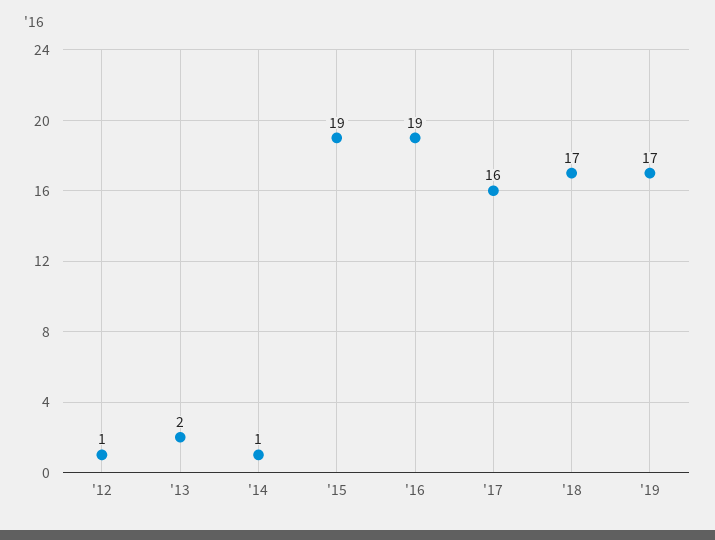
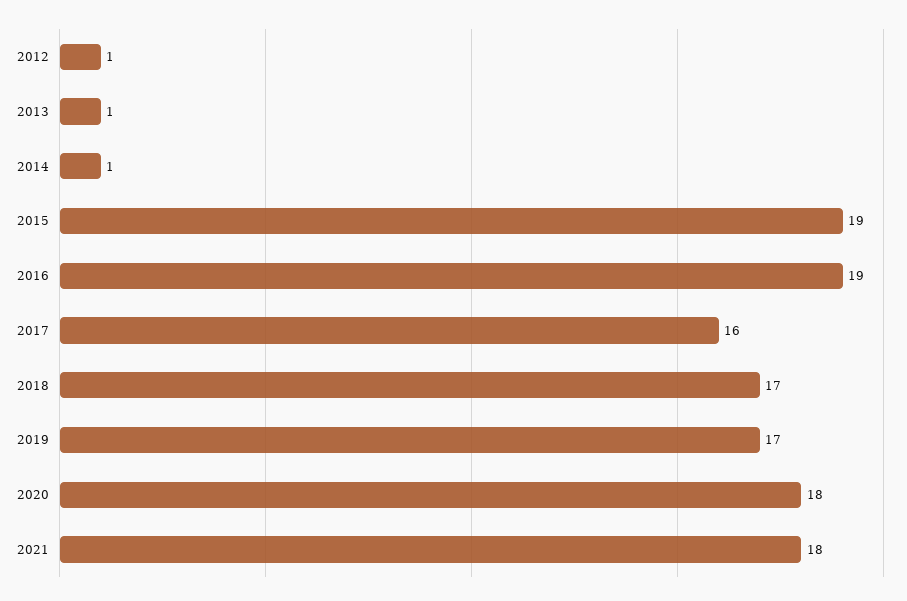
'13: 2 -> 1
2020: none -> 18
2021: none -> 18

